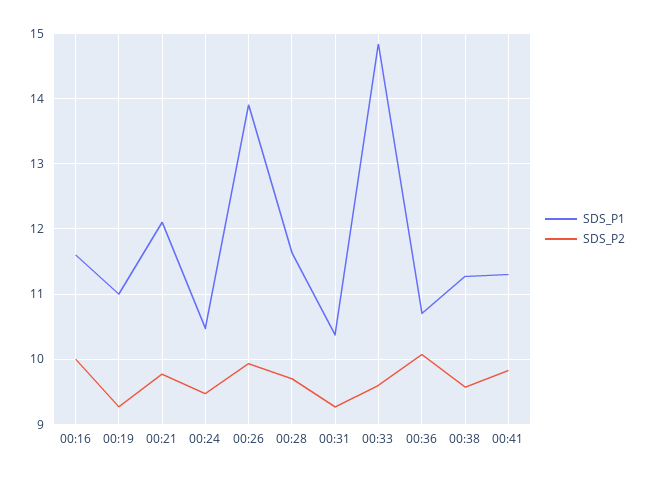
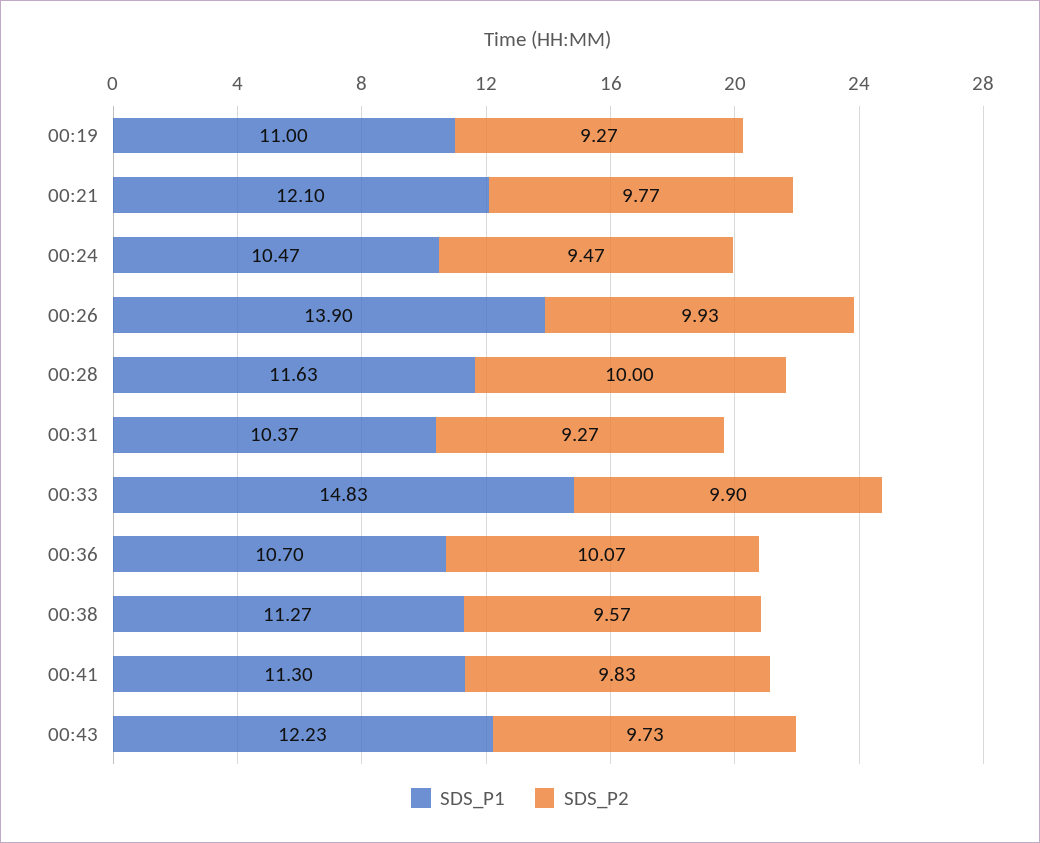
SDS_P1, 00:16: 11.6 -> none
SDS_P2, 00:16: 10 -> none
SDS_P2, 00:28: 9.7 -> 10
SDS_P2, 00:33: 9.6 -> 9.9
SDS_P1, 00:43: none -> 12.23
SDS_P2, 00:43: none -> 9.73

